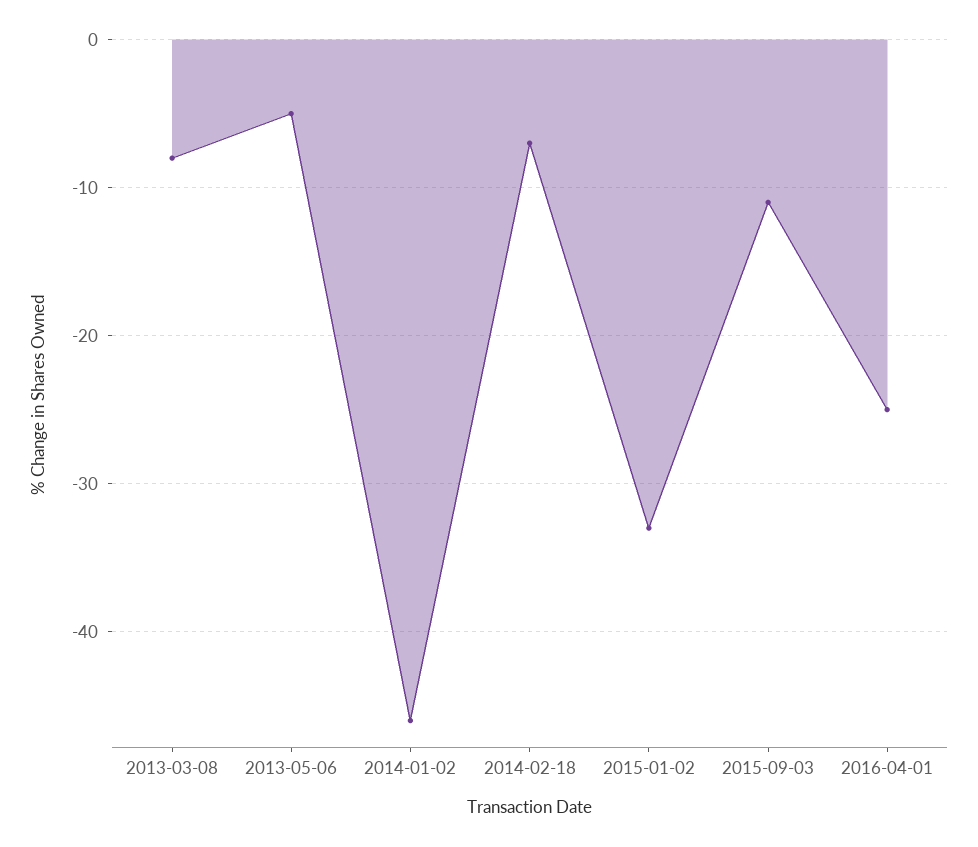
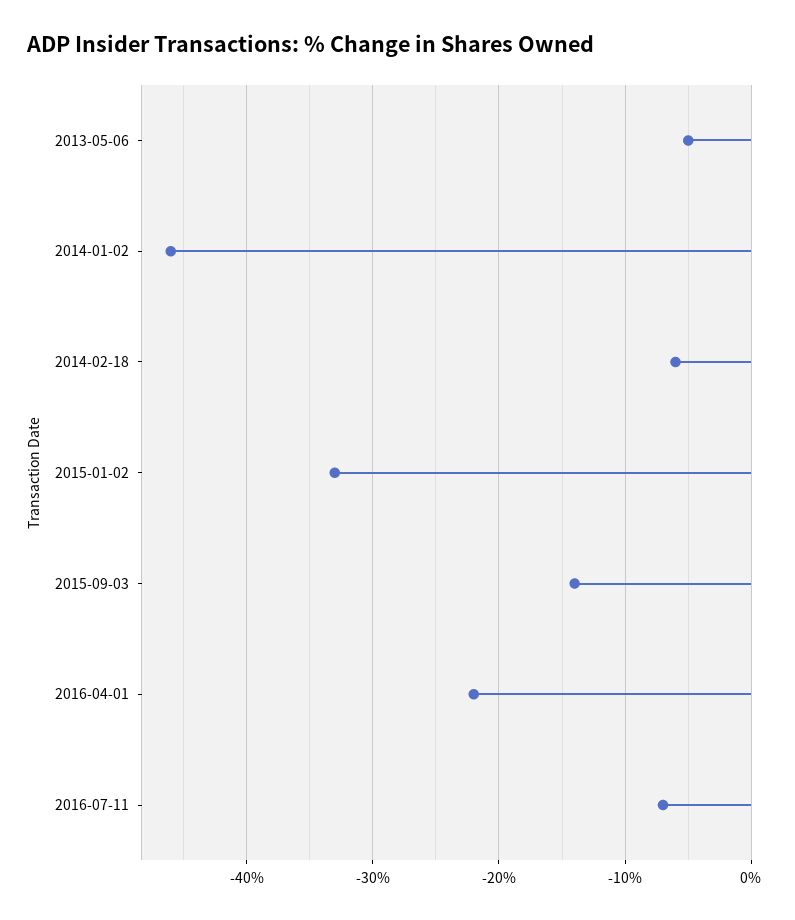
2013-03-08: -8 -> none
2014-02-18: -7 -> -6
2015-09-03: -11 -> -14
2016-04-01: -25 -> -22
2016-07-11: none -> -7

